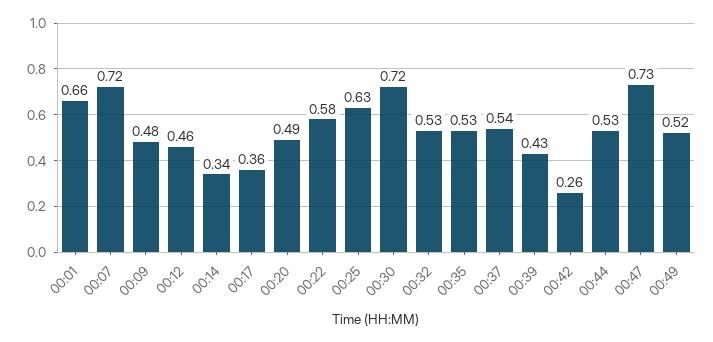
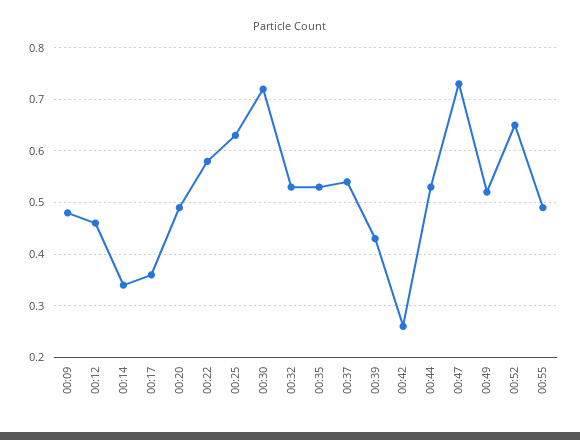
00:01: 0.66 -> none
00:07: 0.72 -> none
00:52: none -> 0.65
00:55: none -> 0.5

